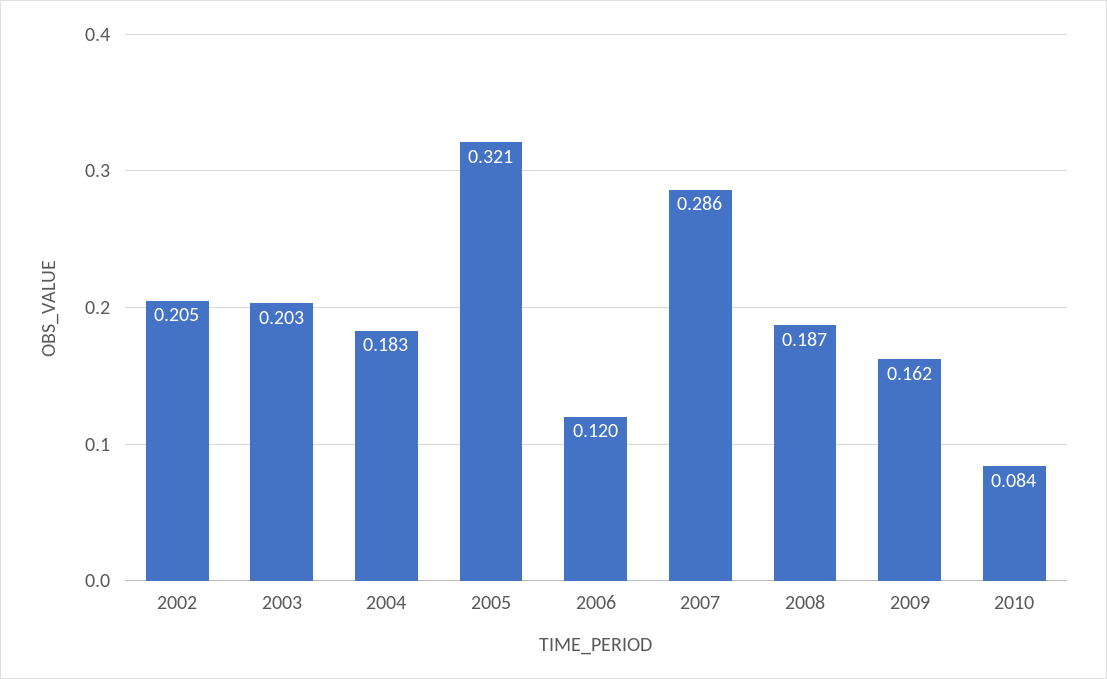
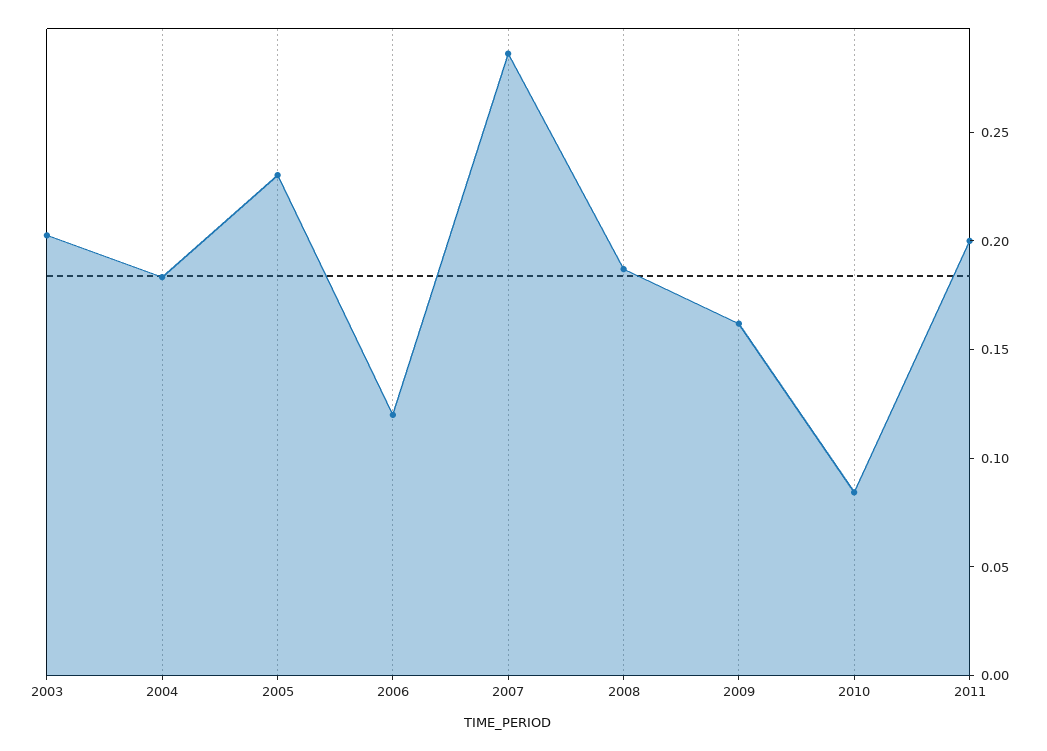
2002: 0.205 -> none
2005: 0.321 -> 0.23
2011: none -> 0.2

